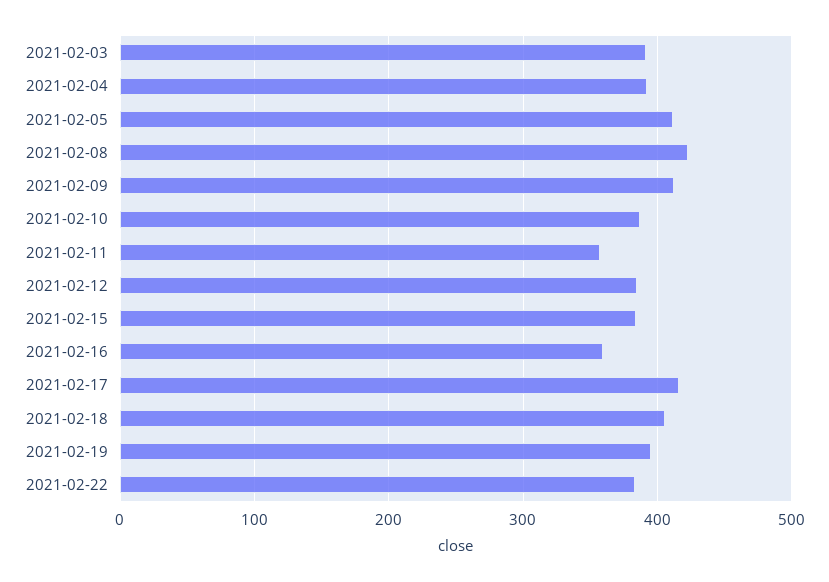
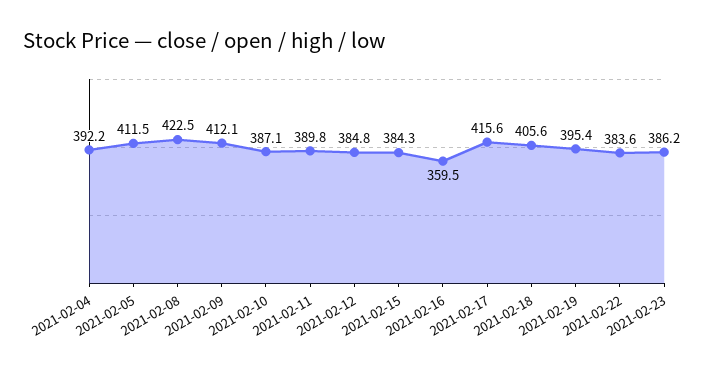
2021-02-03: 390 -> none
2021-02-11: 360 -> 389.8
2021-02-23: none -> 386.2

